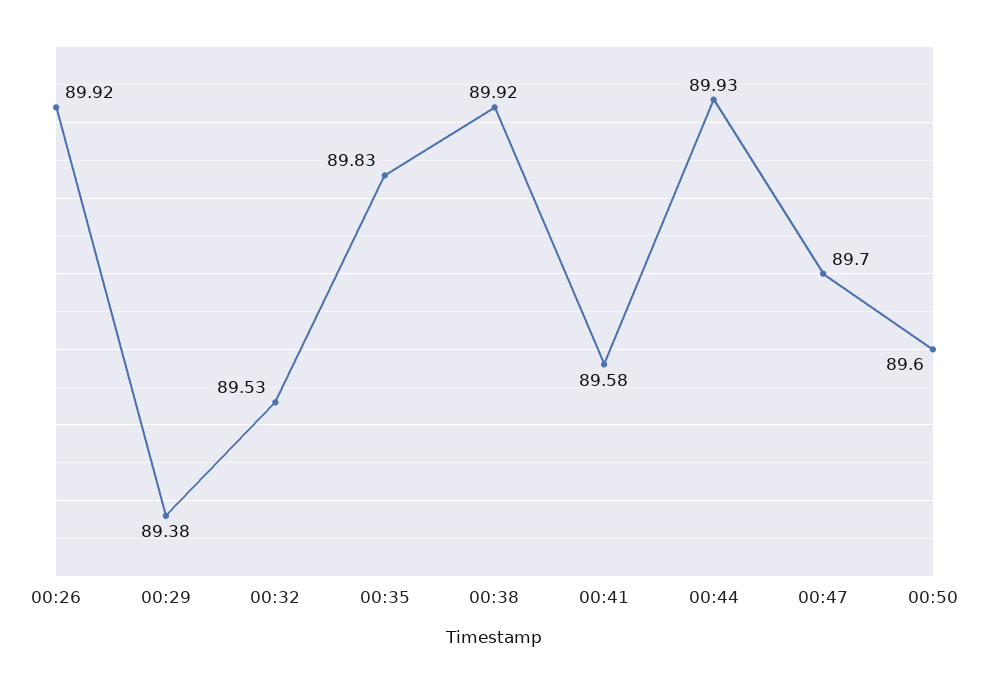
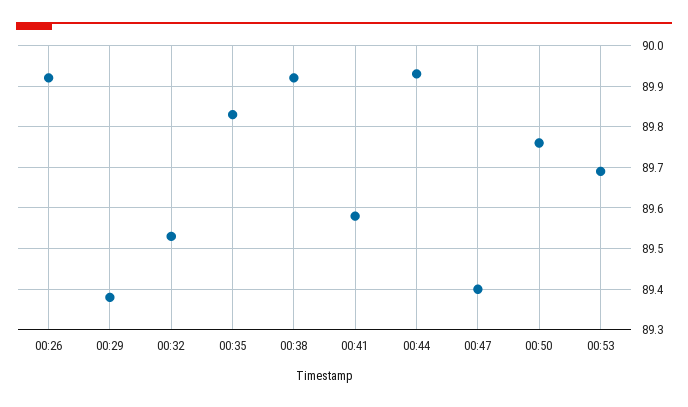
00:47: 89.7 -> 89.4
00:50: 89.6 -> 89.75
00:53: none -> 89.7

